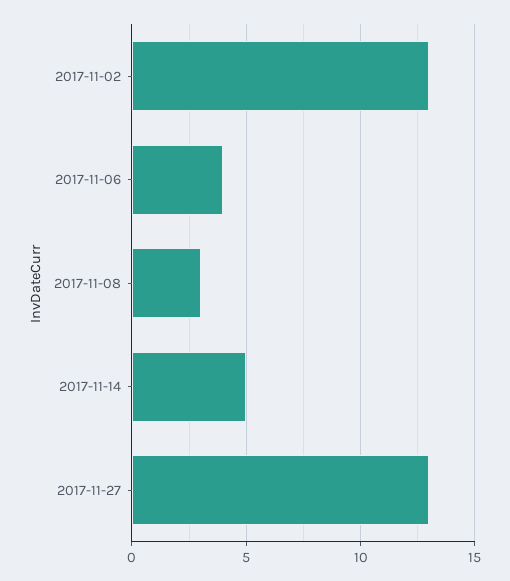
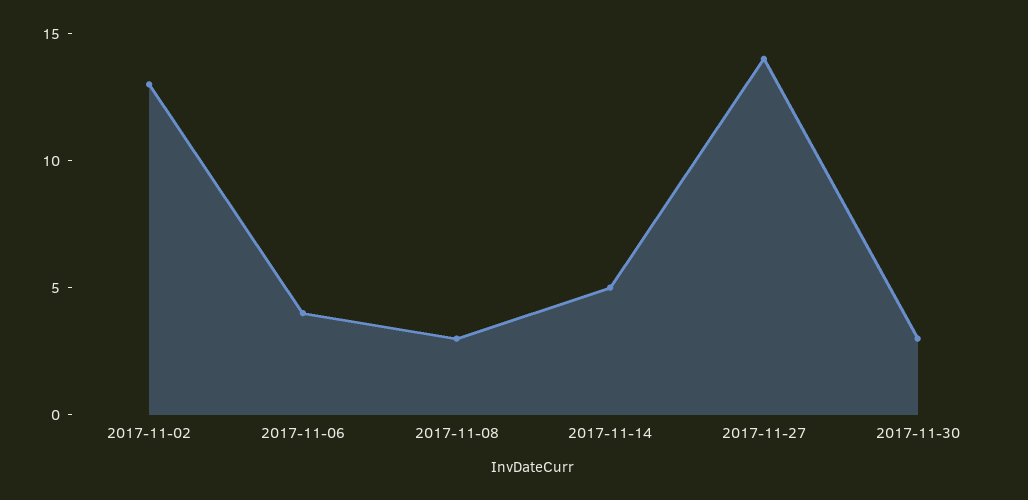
2017-11-27: 13 -> 14
2017-11-30: none -> 3

